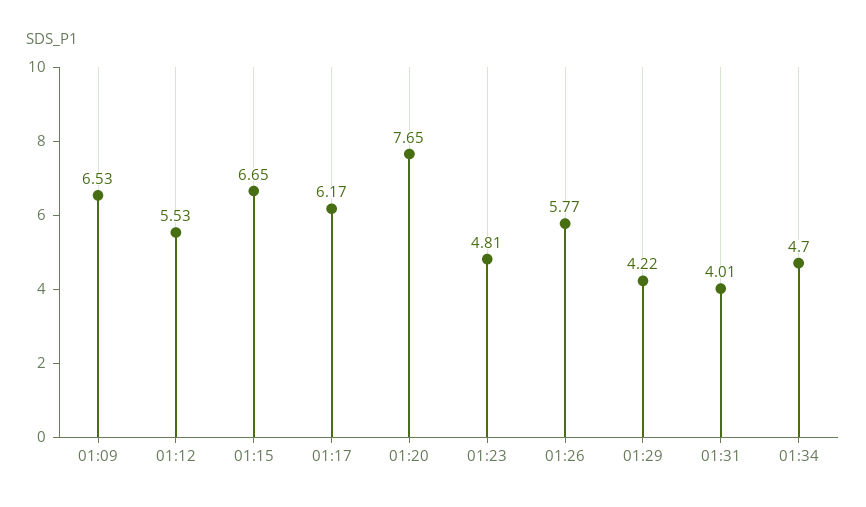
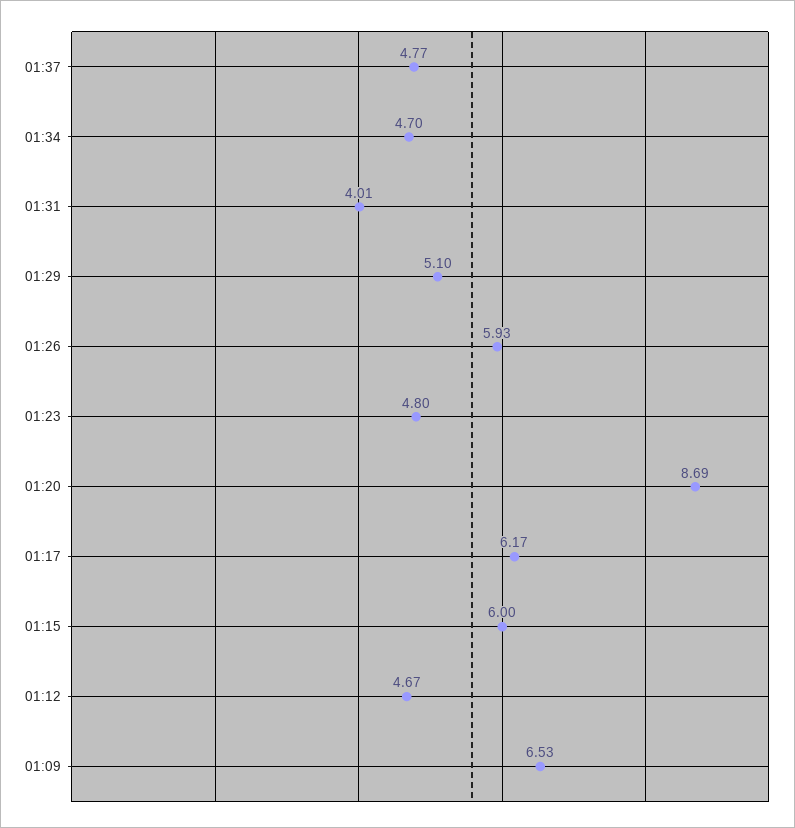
01:12: 5.53 -> 4.67
01:15: 6.65 -> 6
01:20: 7.65 -> 8.69
01:23: 4.81 -> 4.8
01:26: 5.77 -> 5.93
01:29: 4.22 -> 5.1
01:37: none -> 4.77

